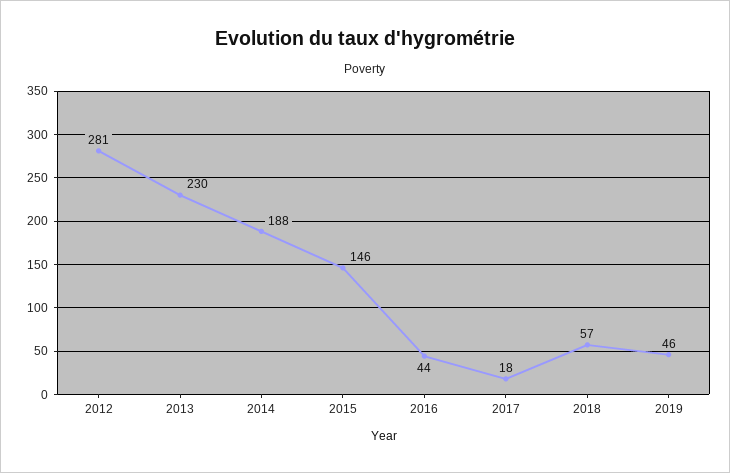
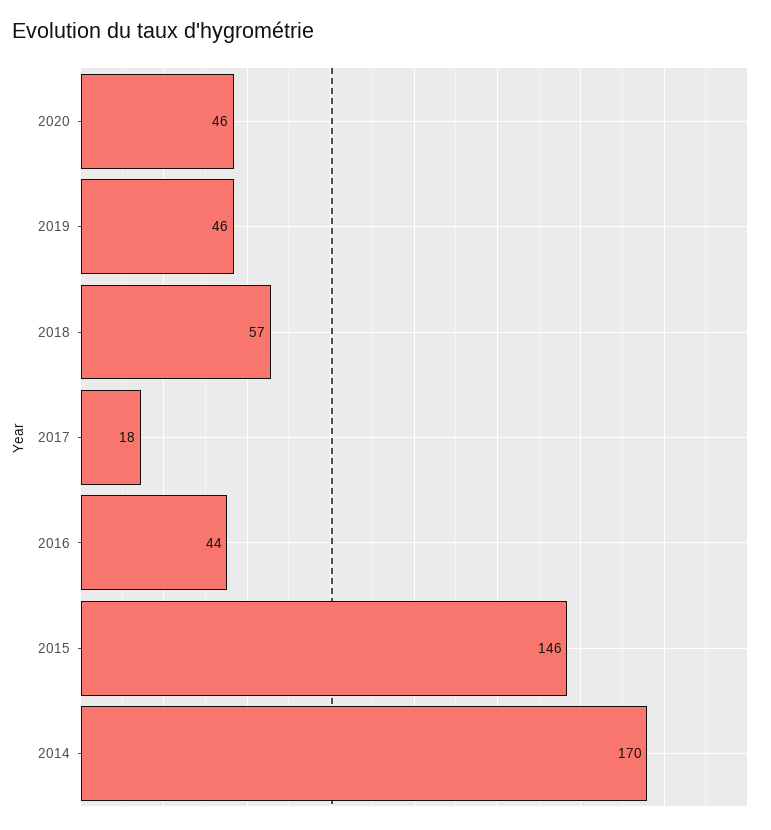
2012: 281 -> none
2013: 230 -> none
2014: 188 -> 170
2020: none -> 46

